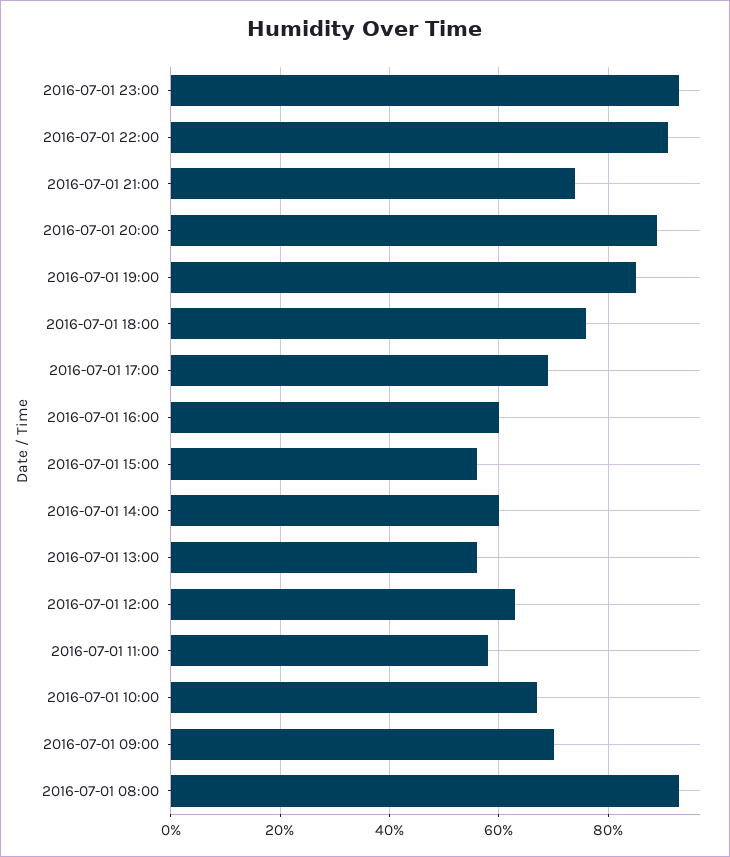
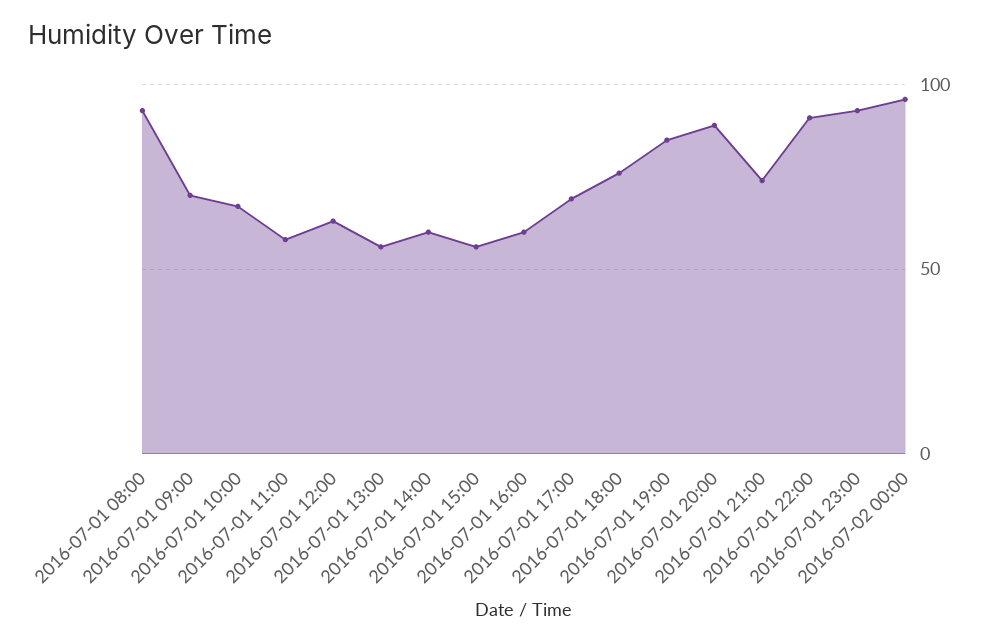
2016-07-02 00:00: none -> 95

